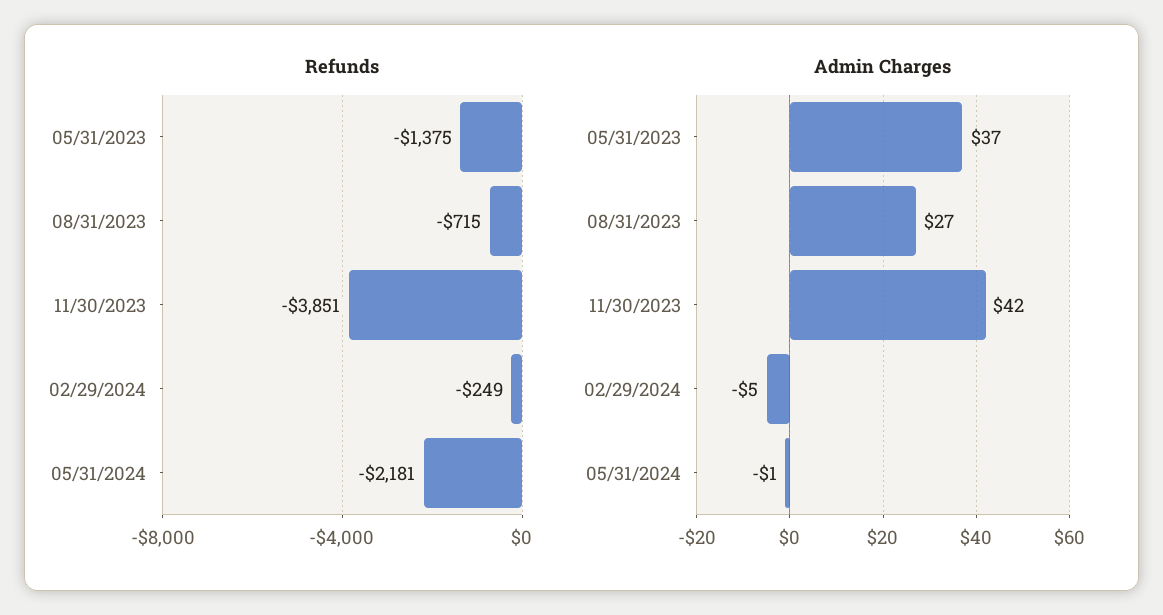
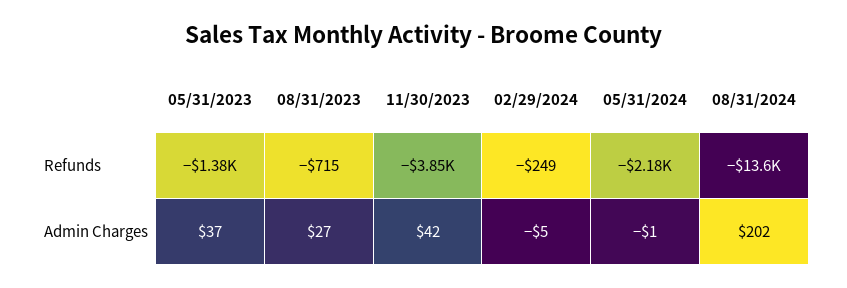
Refunds, 08/31/2024: none -> -13600
Admin Charges, 08/31/2024: none -> 202

